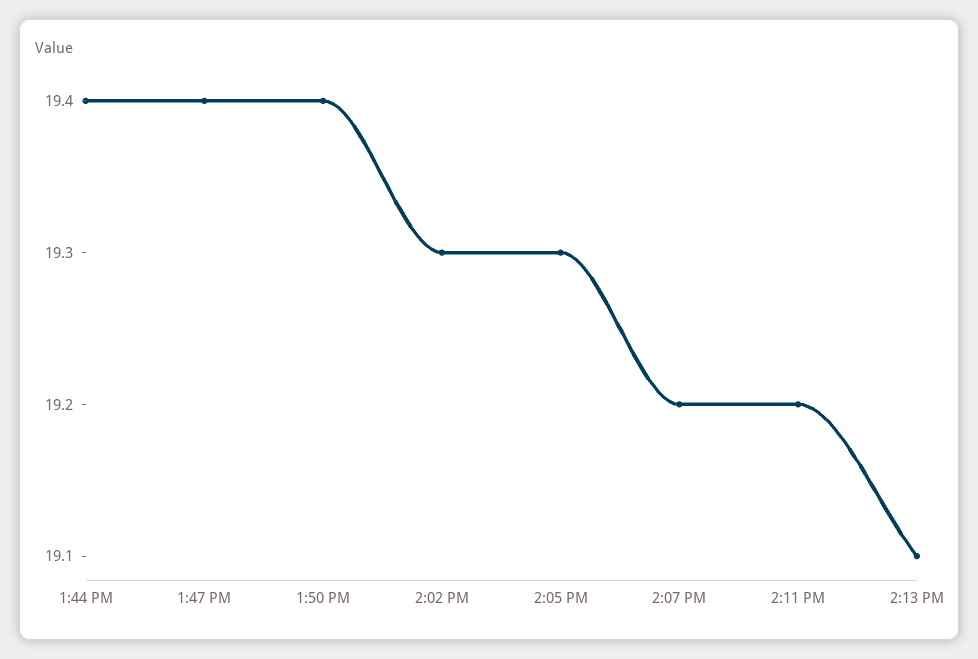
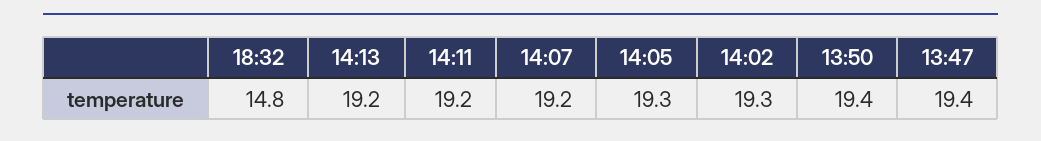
1:44 PM: 19.4 -> none
2:13 PM: 19.1 -> 19.2
18:32: none -> 14.8

